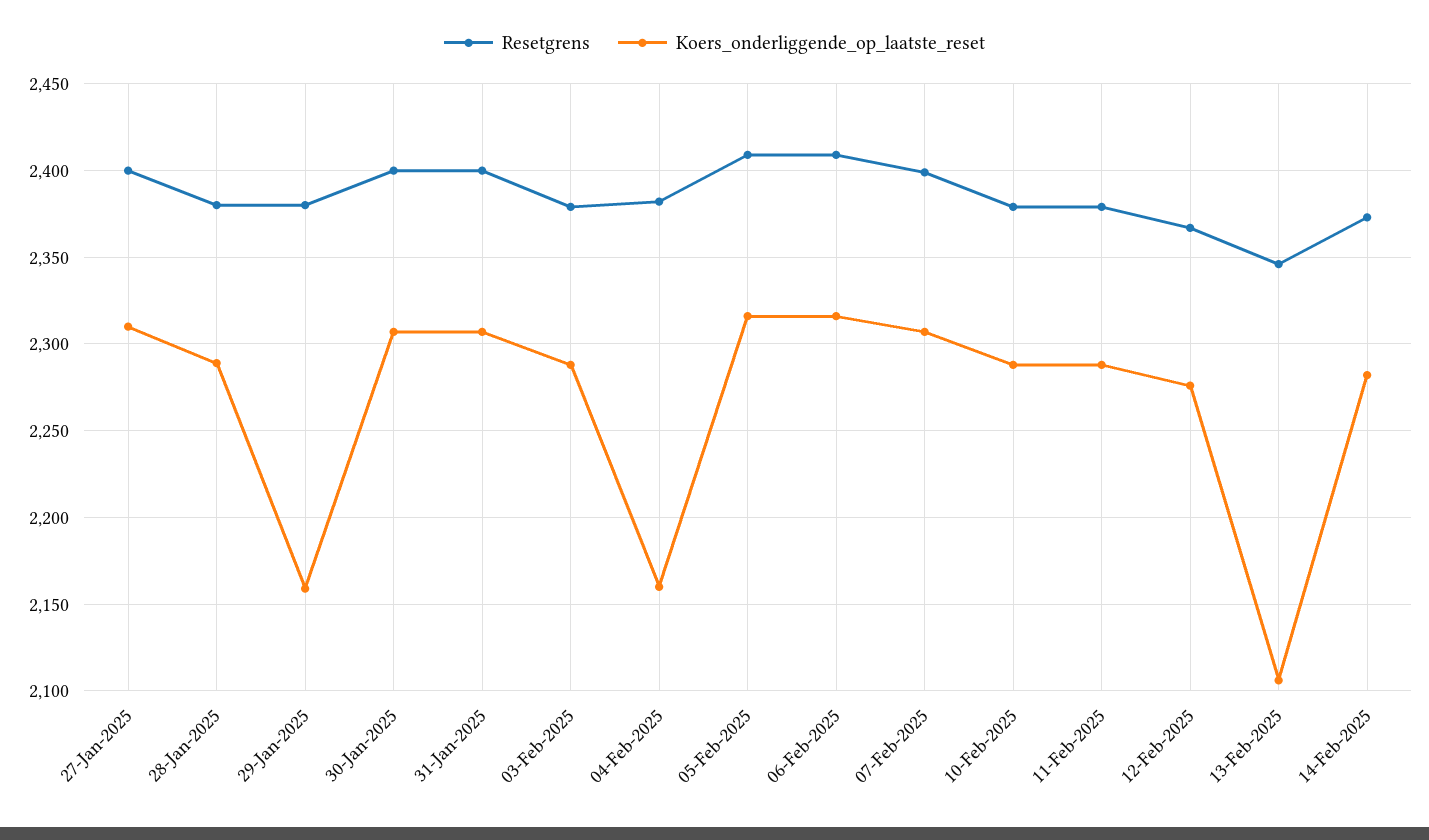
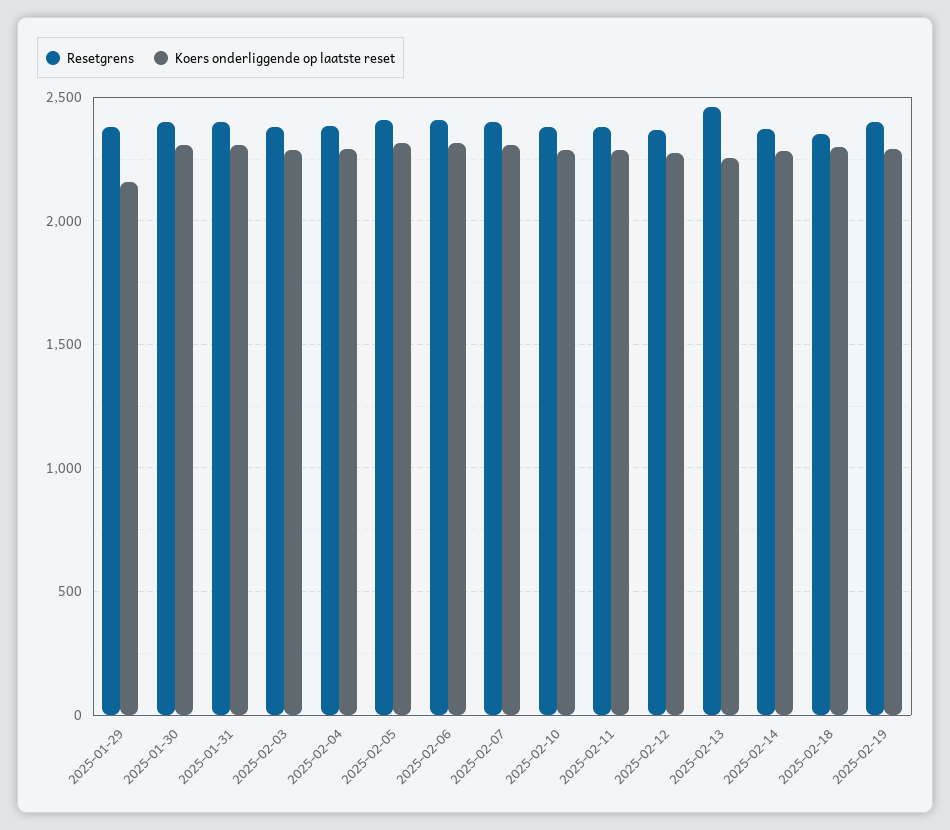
Resetgrens, 27-Jan-2025: 2400 -> none
Koers_onderliggende_op_laatste_reset, 27-Jan-2025: 2310 -> none
Resetgrens, 28-Jan-2025: 2380 -> none
Koers_onderliggende_op_laatste_reset, 28-Jan-2025: 2290 -> none
Koers_onderliggende_op_laatste_reset, 04-Feb-2025: 2160 -> 2300
Resetgrens, 13-Feb-2025: 2345 -> 2450
Koers_onderliggende_op_laatste_reset, 13-Feb-2025: 2105 -> 2250
Resetgrens, 2025-02-18: none -> 2350
Koers_onderliggende_op_laatste_reset, 2025-02-18: none -> 2300
Resetgrens, 2025-02-19: none -> 2400
Koers_onderliggende_op_laatste_reset, 2025-02-19: none -> 2300

